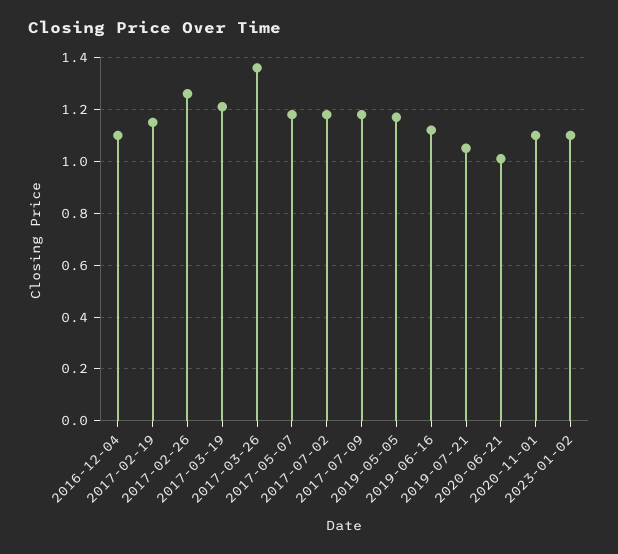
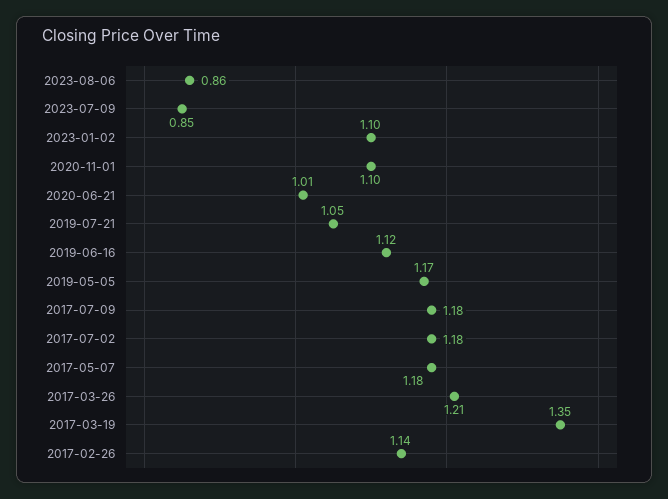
2016-12-04: 1.1 -> none
2017-02-19: 1.15 -> none
2017-02-26: 1.25 -> 1.14
2017-03-19: 1.2 -> 1.35
2017-03-26: 1.35 -> 1.21
2023-08-06: none -> 0.86
2023-07-09: none -> 0.85

